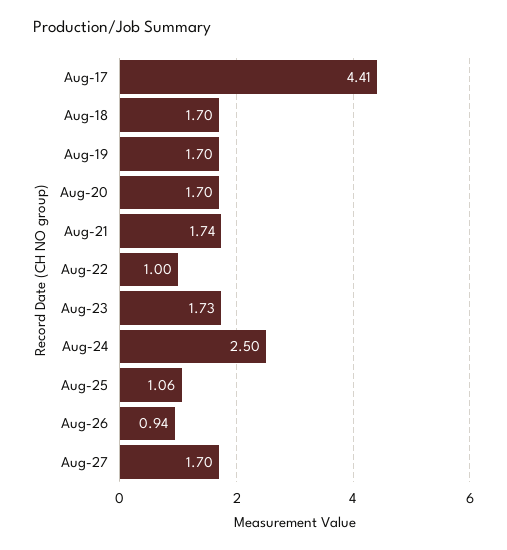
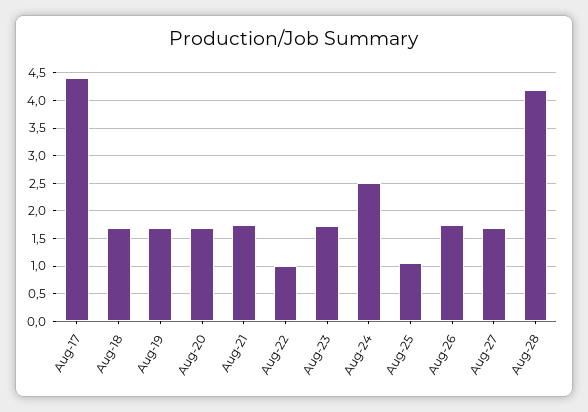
Aug-26: 0.94 -> 1.75
Aug-28: none -> 4.25

